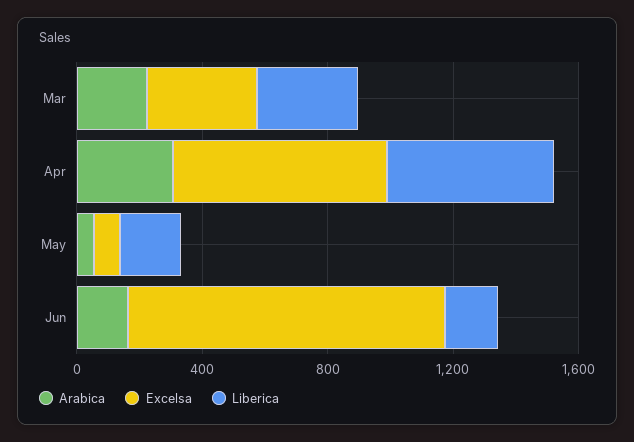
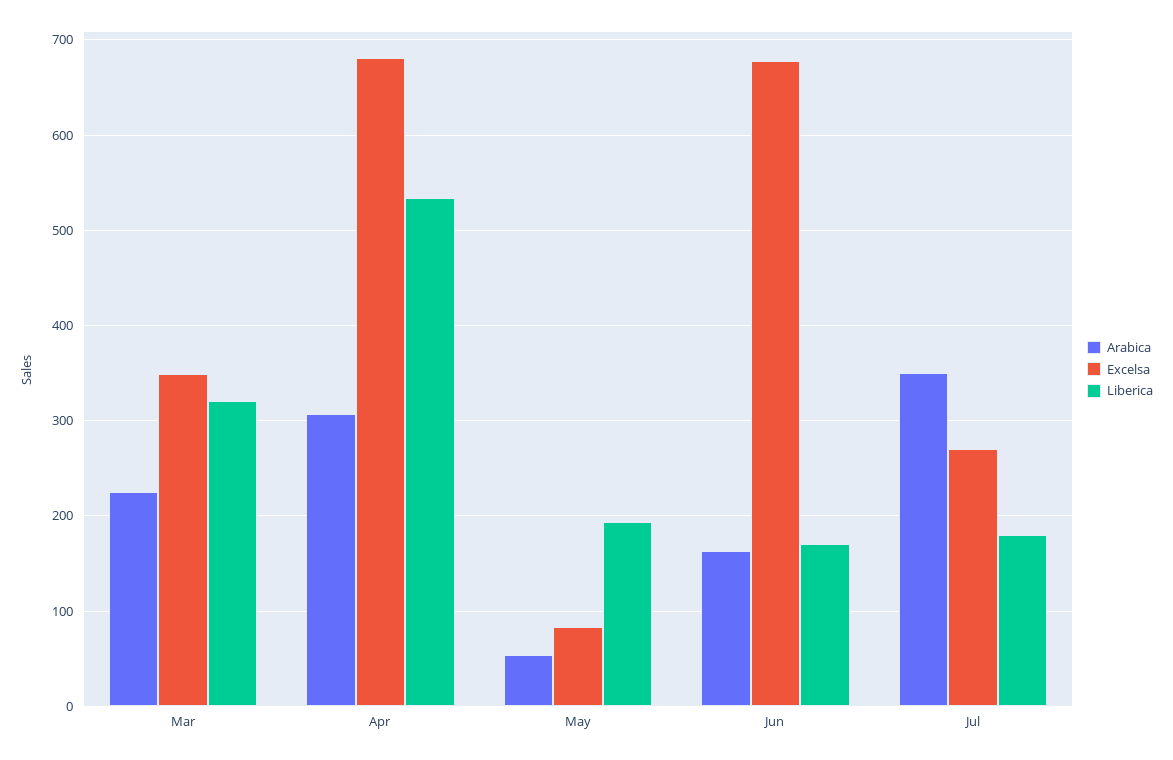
Excelsa, Jun: 1000 -> 680
Arabica, Jul: none -> 350
Excelsa, Jul: none -> 270
Liberica, Jul: none -> 180

